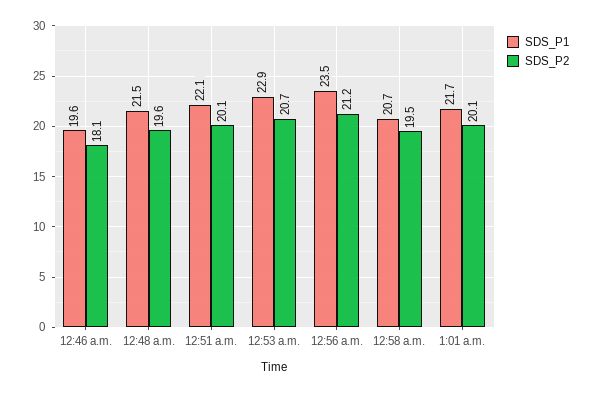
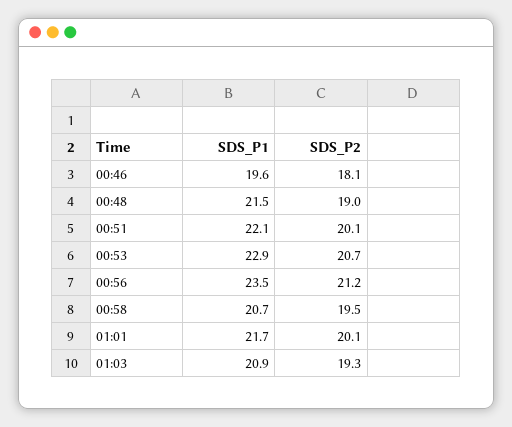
SDS_P2, 12:48 a.m.: 19.6 -> 19
SDS_P1, 01:03: none -> 20.9
SDS_P2, 01:03: none -> 19.3

